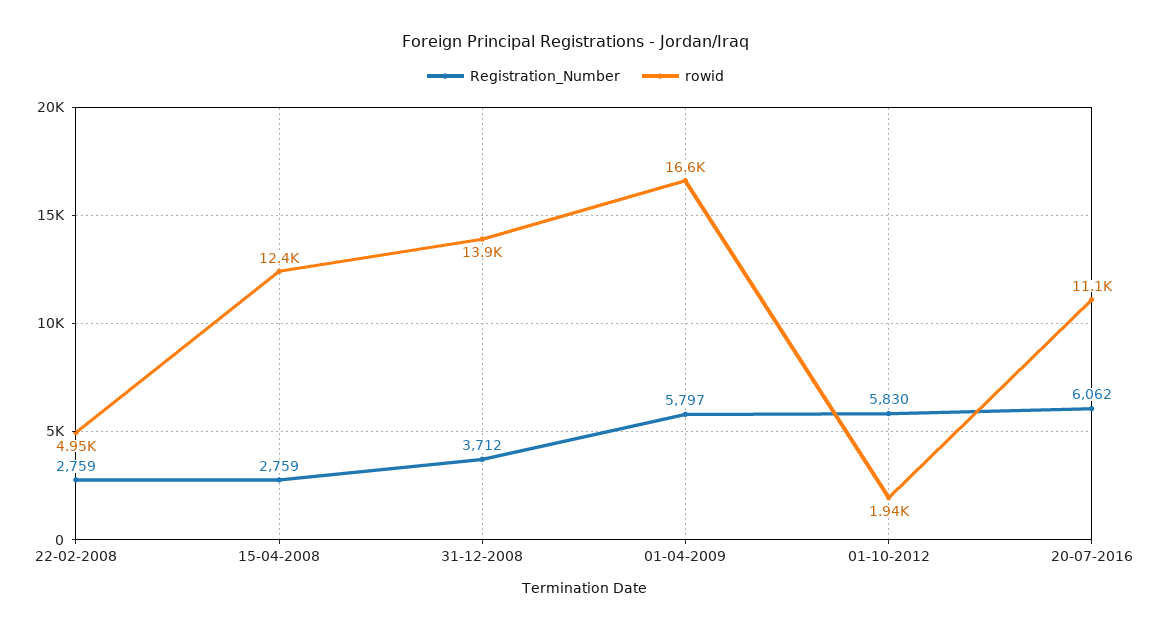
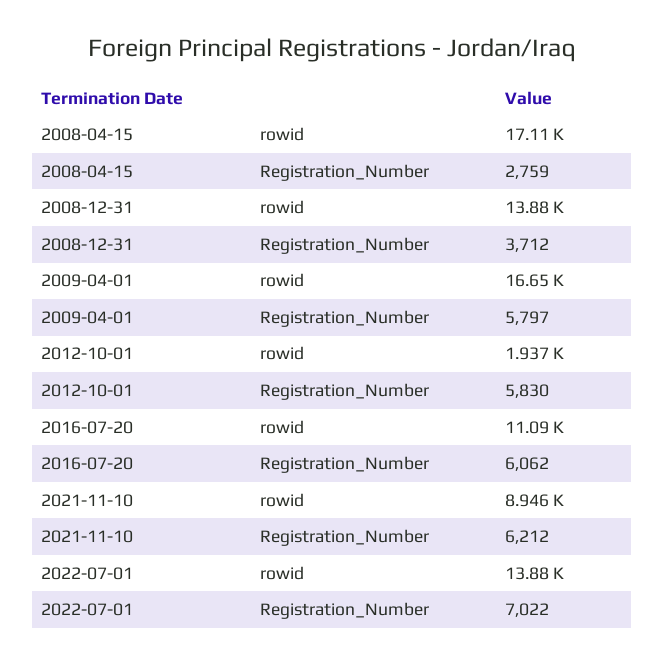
Registration_Number, 22-02-2008: 2759 -> none
rowid, 22-02-2008: 4950 -> none
rowid, 15-04-2008: 12400 -> 17110
rowid, 2021-11-10: none -> 8946
Registration_Number, 2021-11-10: none -> 6212
rowid, 2022-07-01: none -> 13880
Registration_Number, 2022-07-01: none -> 7022

